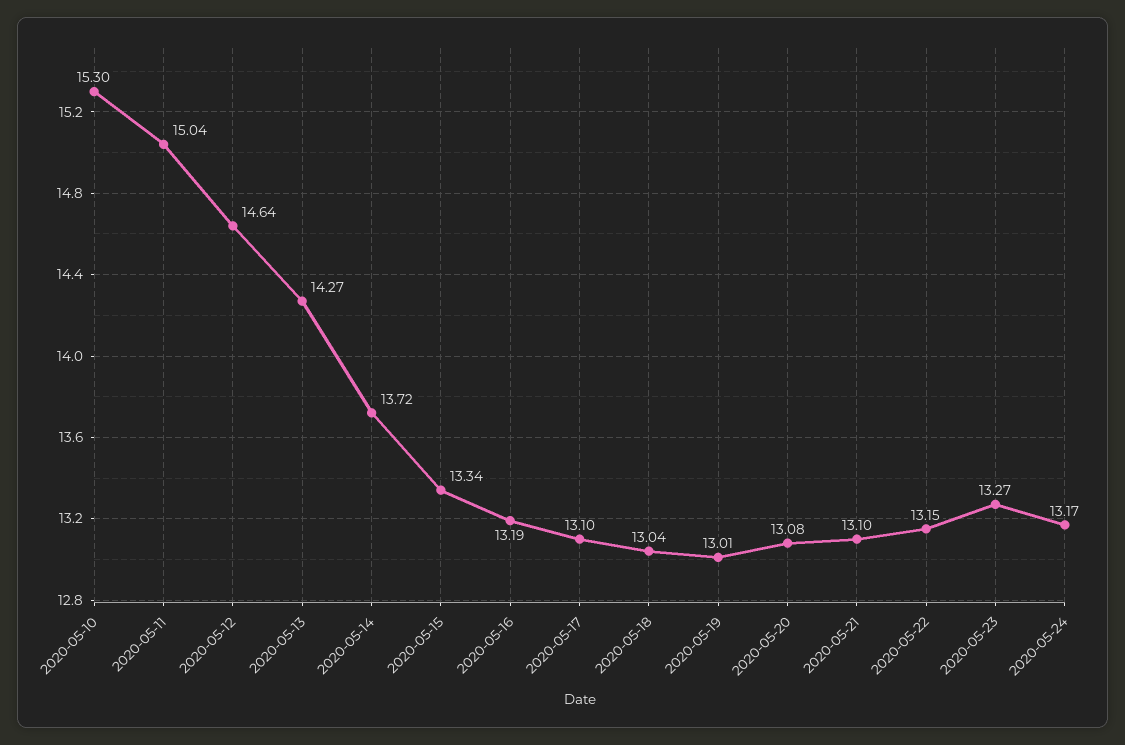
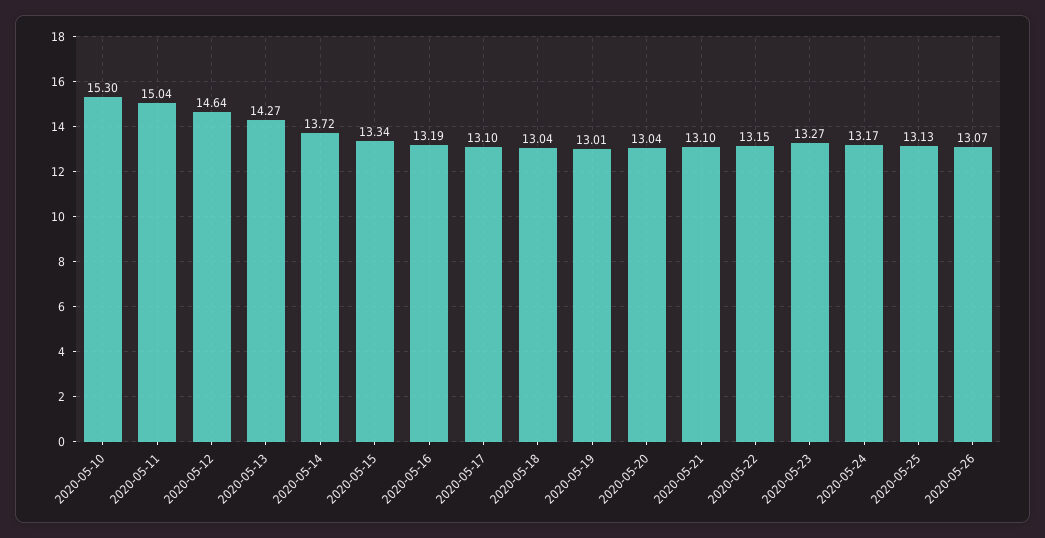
2020-05-20: 13.08 -> 13.04
2020-05-25: none -> 13.13
2020-05-26: none -> 13.07

